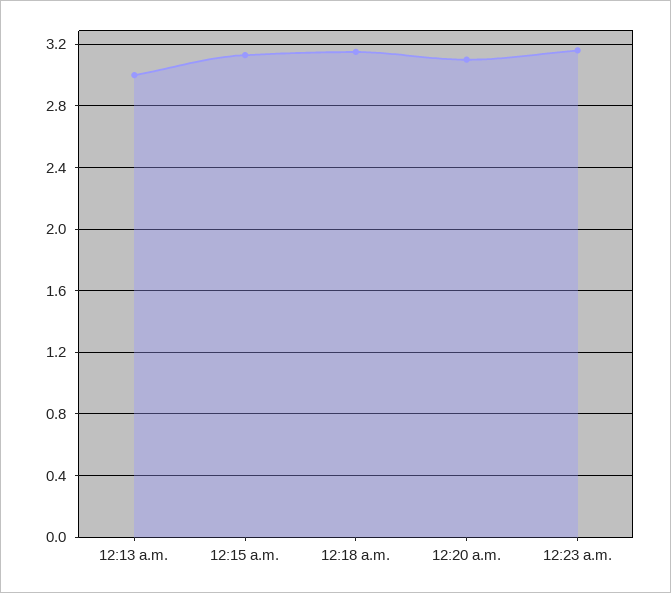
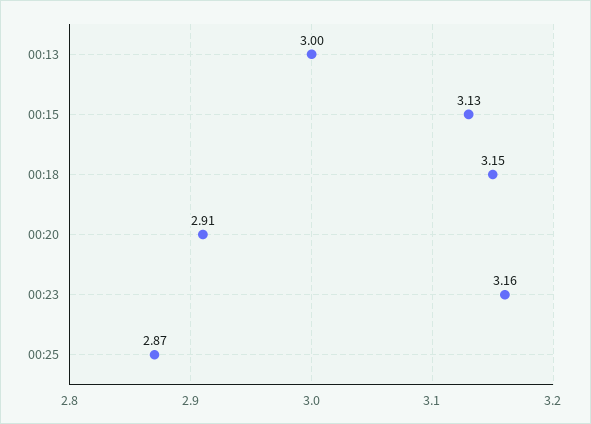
12:20 a.m.: 3.1 -> 2.91
00:25: none -> 2.87

